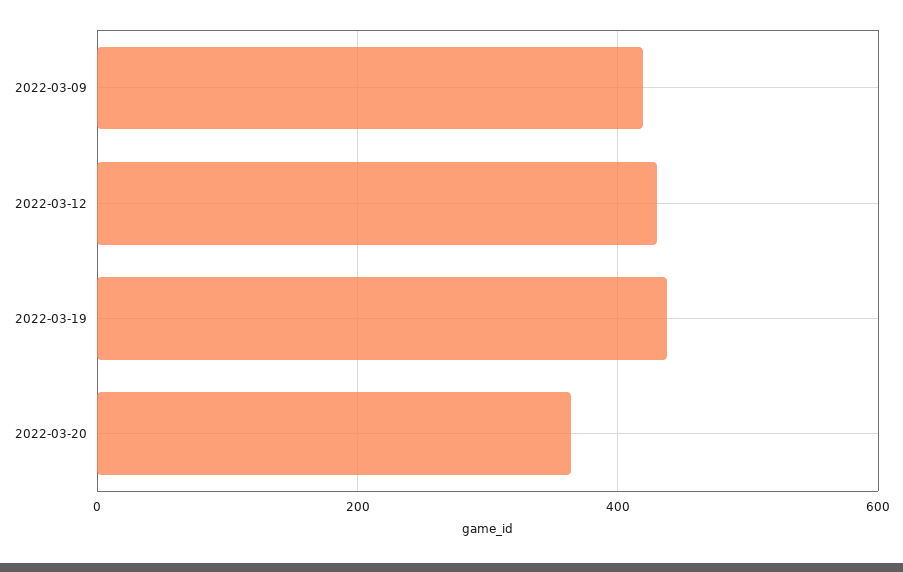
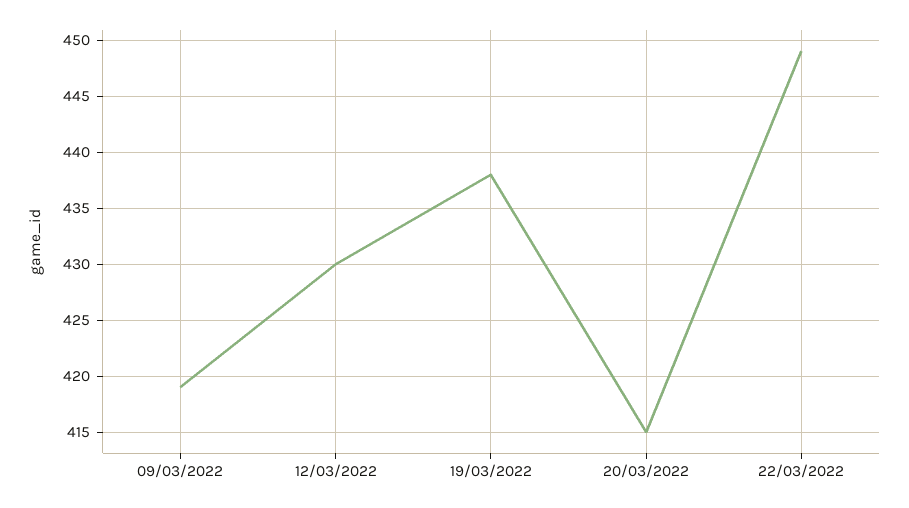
2022-03-20: 360 -> 415
22/03/2022: none -> 449

